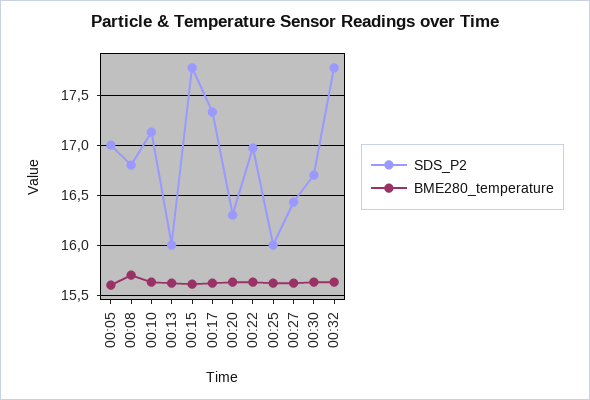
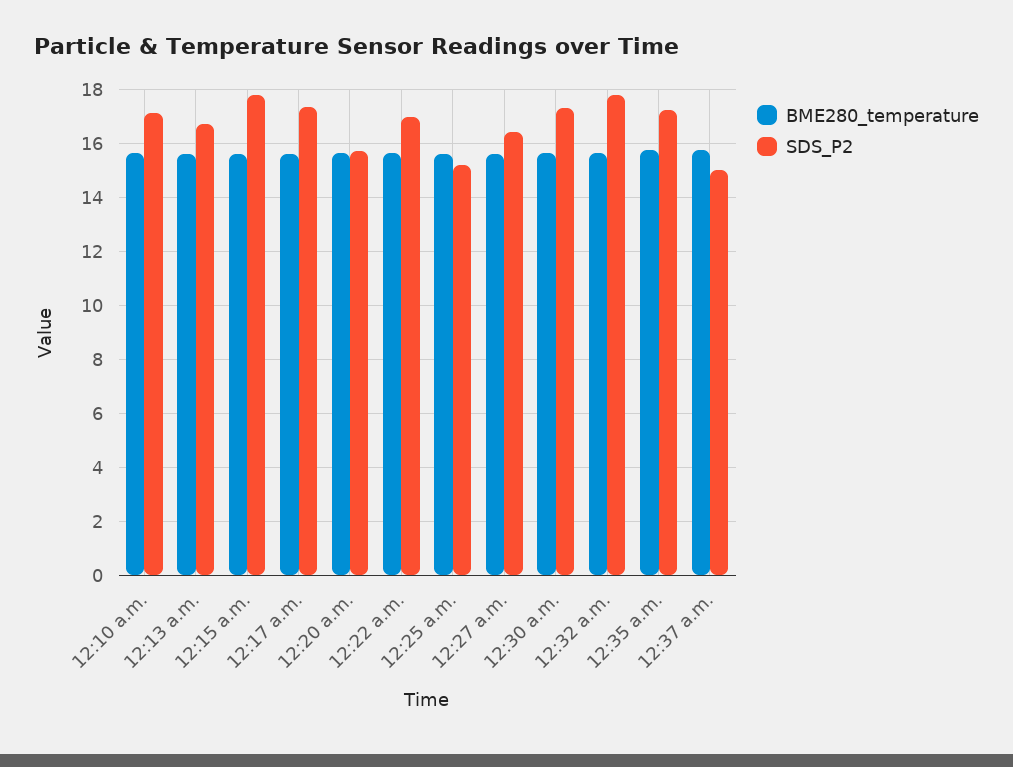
SDS_P2, 00:05: 17 -> none
BME280_temperature, 00:05: 15.6 -> none
SDS_P2, 00:08: 16.8 -> none
BME280_temperature, 00:08: 15.7 -> none
SDS_P2, 00:13: 16 -> 16.75
SDS_P2, 00:20: 16.3 -> 15.75
SDS_P2, 00:25: 16 -> 15.25
SDS_P2, 00:30: 16.7 -> 17.25
BME280_temperature, 12:35 a.m.: none -> 15.75
SDS_P2, 12:35 a.m.: none -> 17.25
BME280_temperature, 12:37 a.m.: none -> 15.75
SDS_P2, 12:37 a.m.: none -> 15

